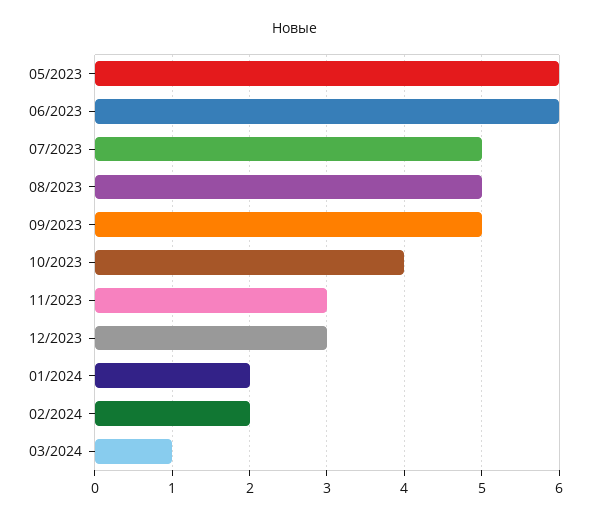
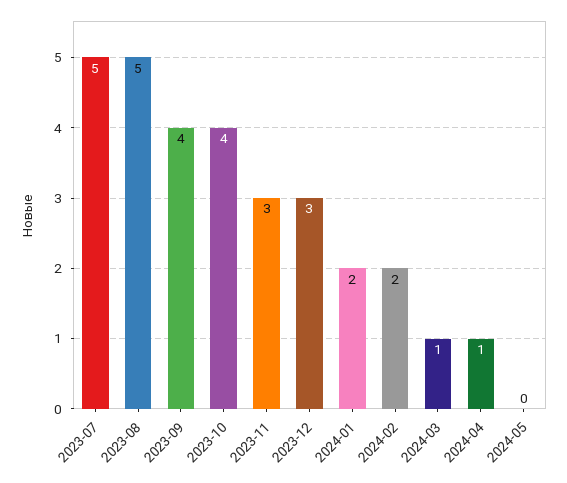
05/2023: 6 -> none
06/2023: 6 -> none
09/2023: 5 -> 4
2024-04: none -> 1
2024-05: none -> 0

